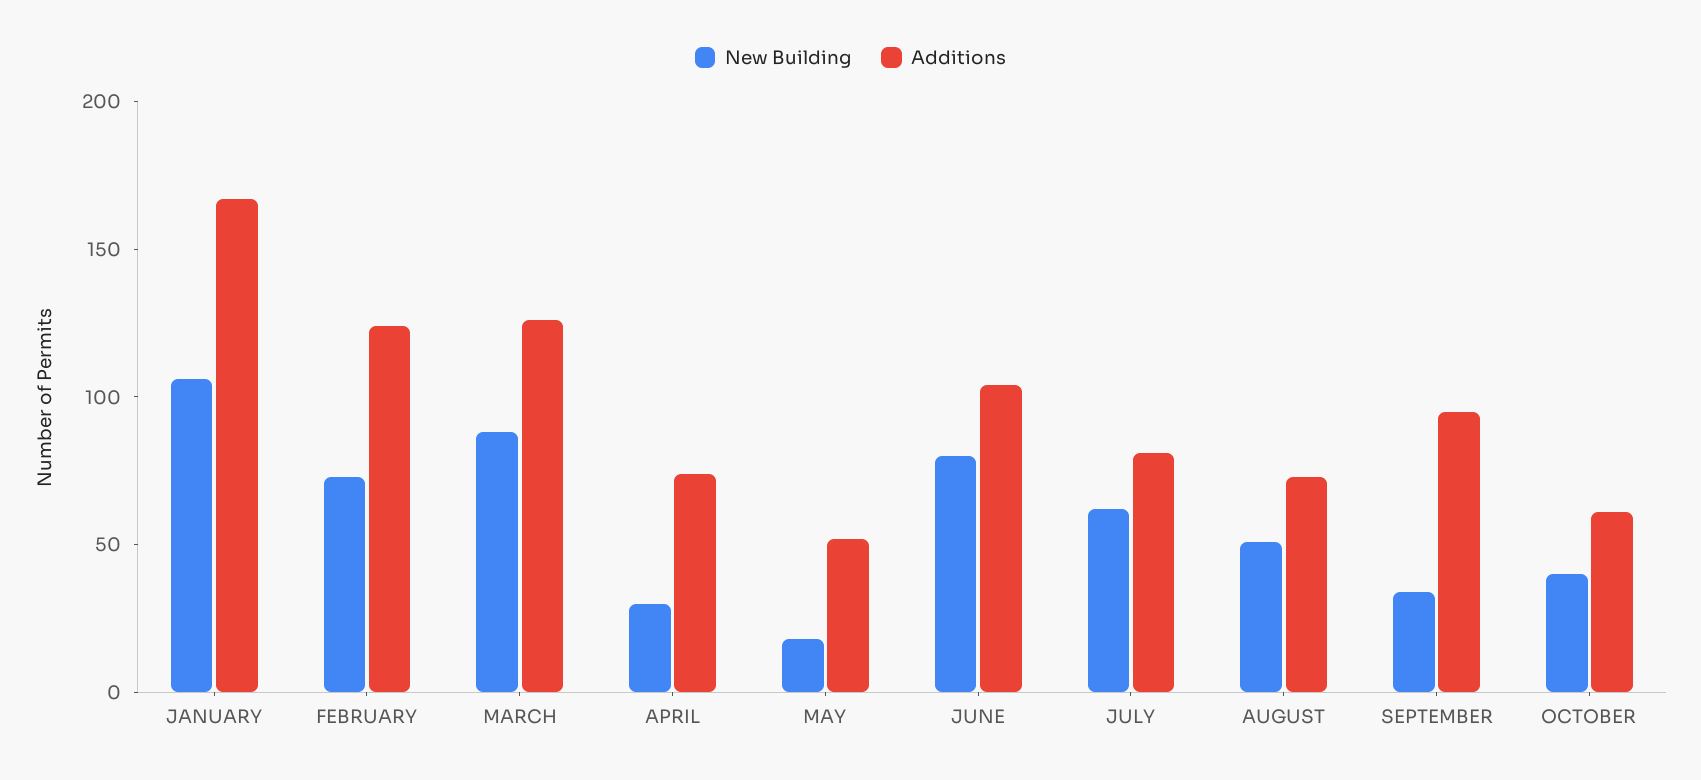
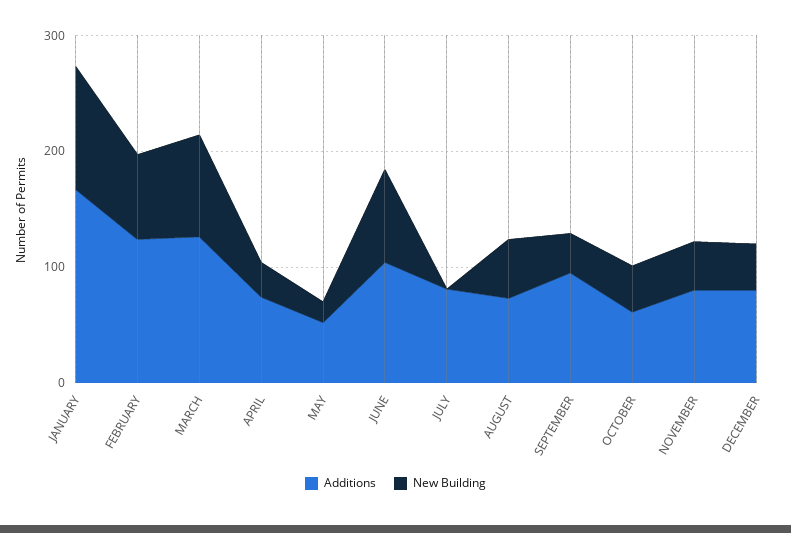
New Building, JULY: 60 -> 0
Additions, NOVEMBER: none -> 80
New Building, NOVEMBER: none -> 40
Additions, DECEMBER: none -> 80
New Building, DECEMBER: none -> 40

